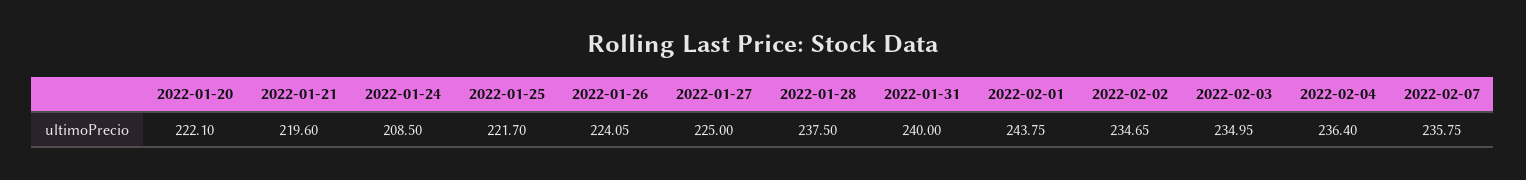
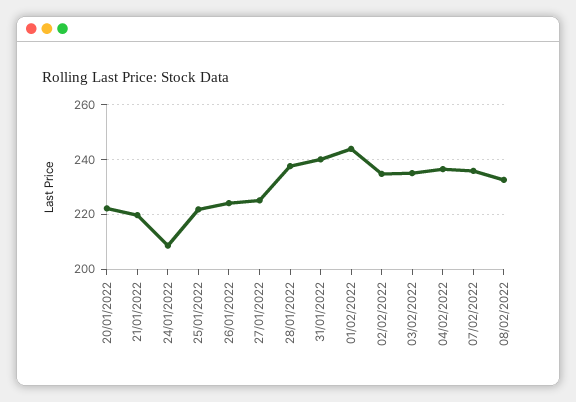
08/02/2022: none -> 232.5

